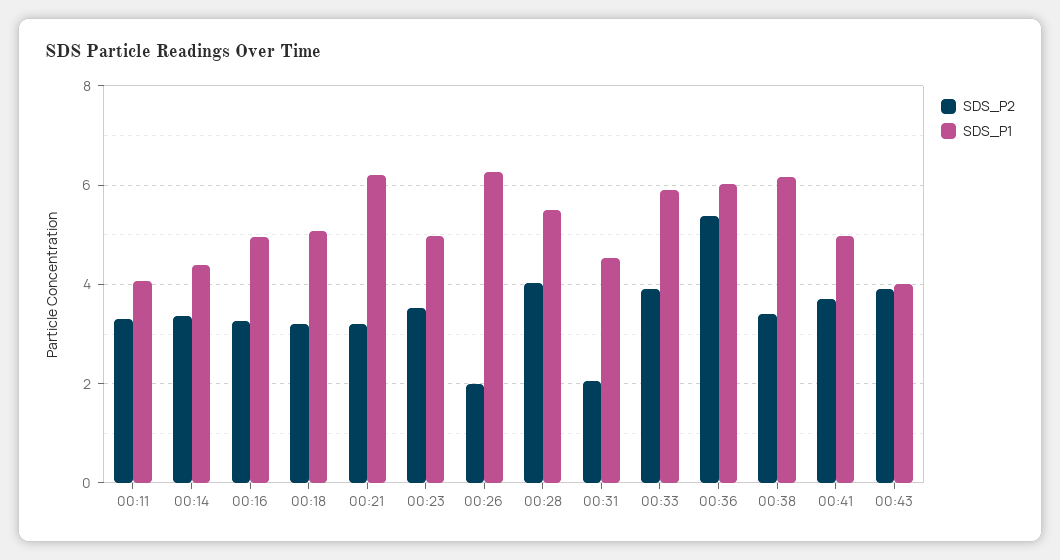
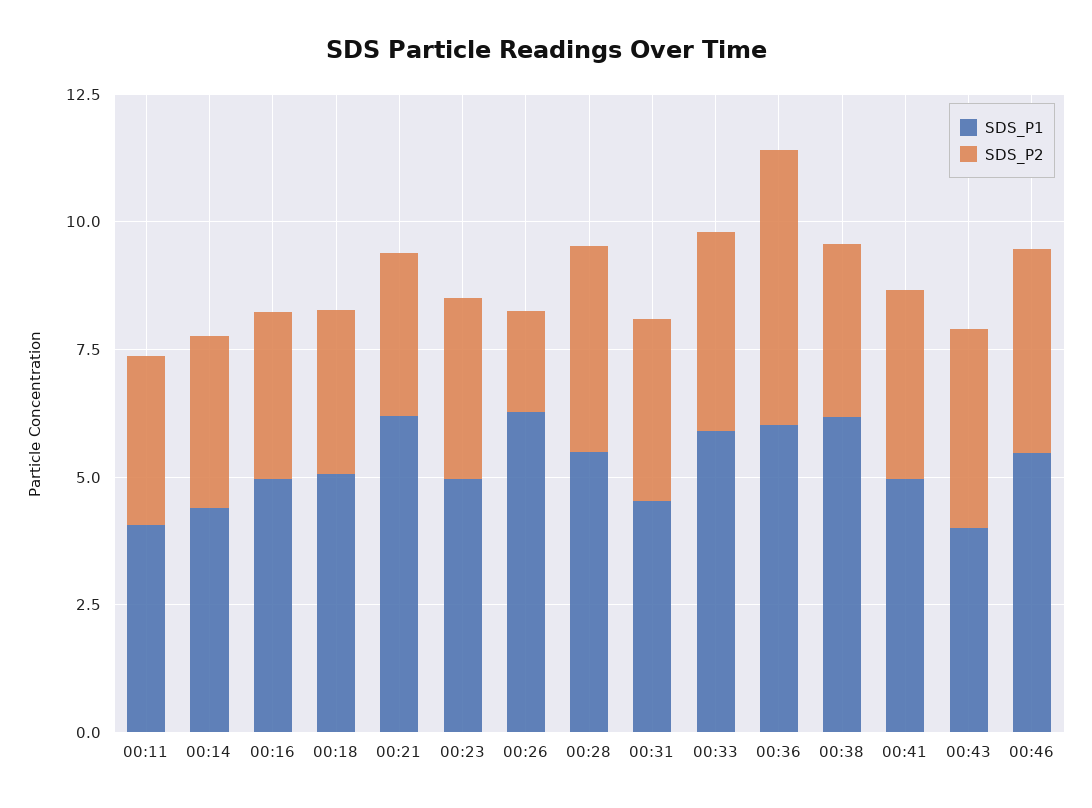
SDS_P2, 00:31: 2 -> 3.5
SDS_P1, 00:46: none -> 5.5
SDS_P2, 00:46: none -> 4

